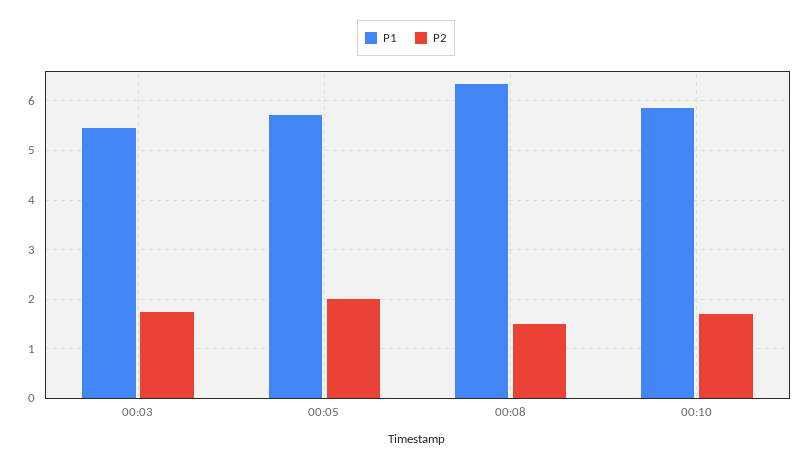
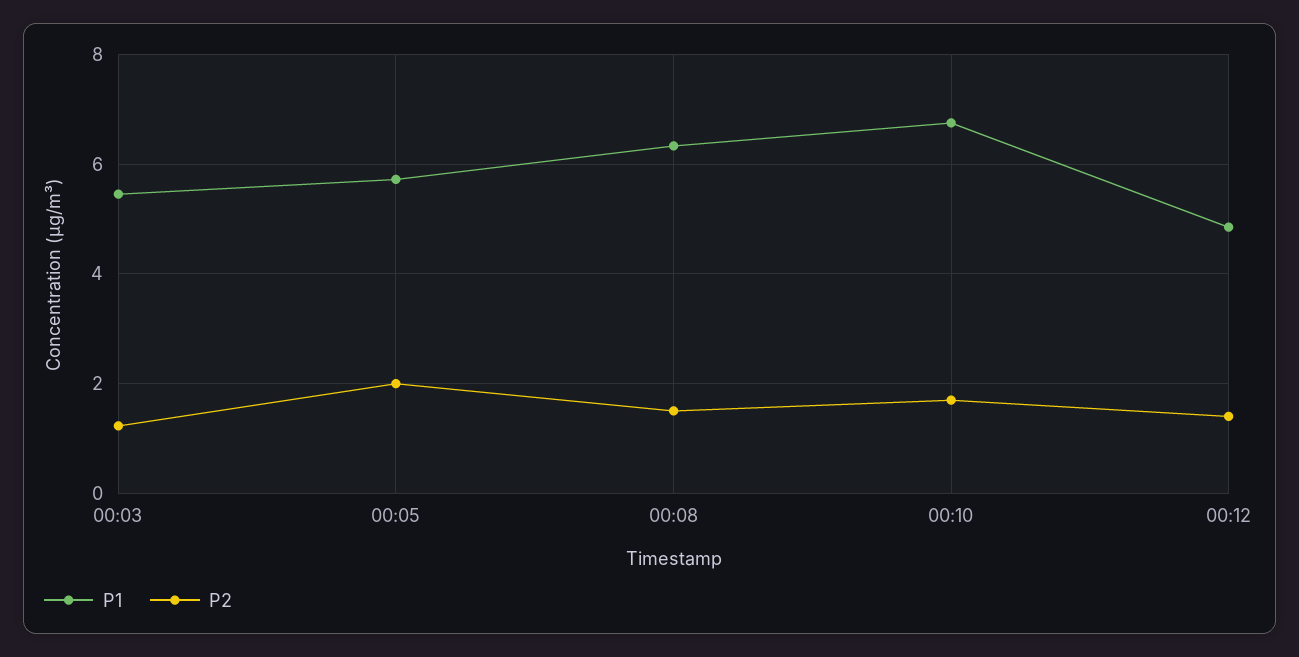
P2, 00:03: 1.8 -> 1.2
P1, 00:10: 5.8 -> 6.8
P1, 00:12: none -> 4.8
P2, 00:12: none -> 1.4

